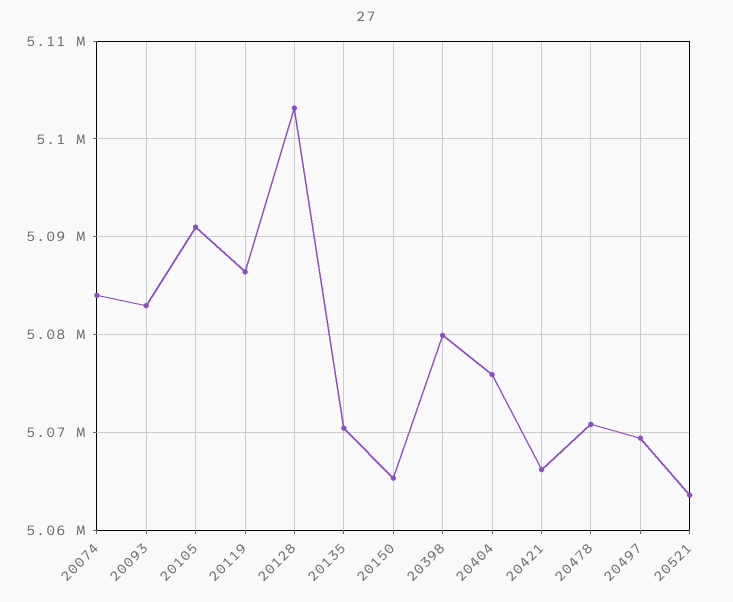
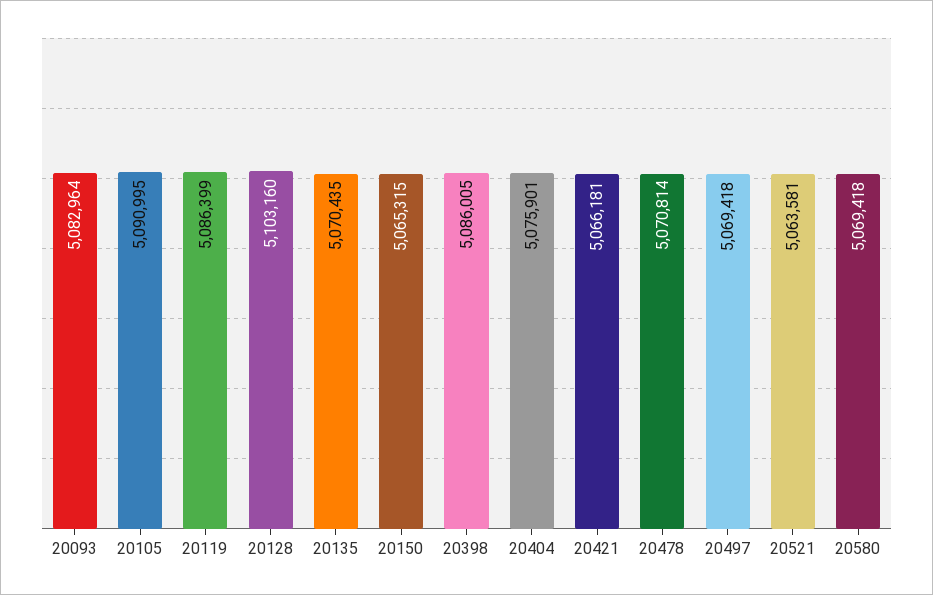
20074: 5084000 -> none
20398: 5080000 -> 5086005
20580: none -> 5069418

